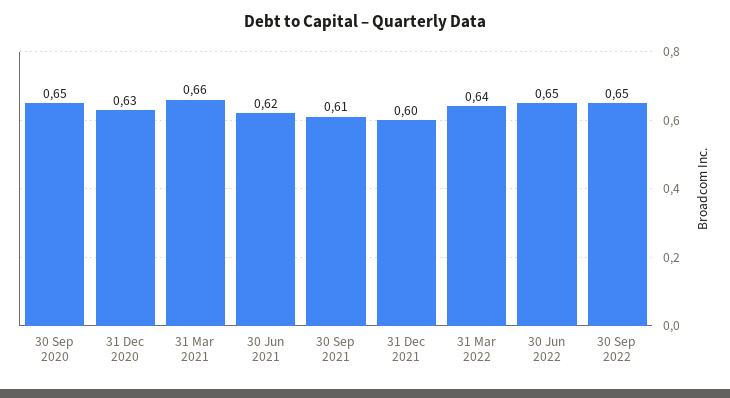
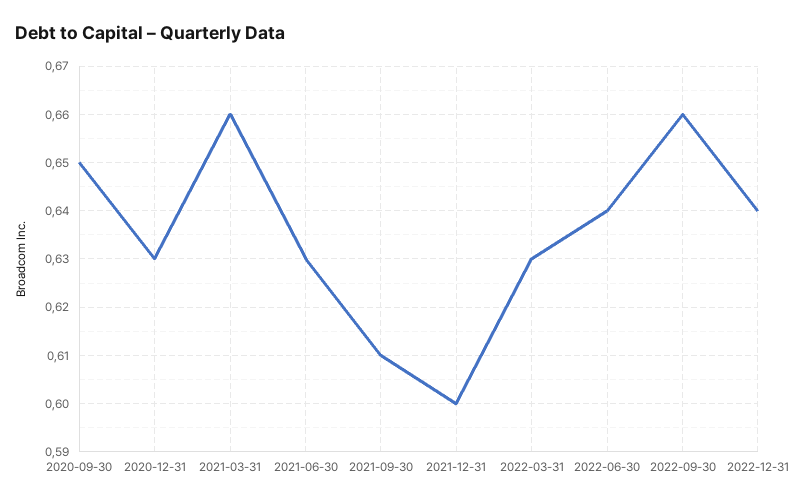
30 Jun 2021: 0.62 -> 0.63
31 Mar 2022: 0.64 -> 0.63
30 Jun 2022: 0.65 -> 0.64
30 Sep 2022: 0.65 -> 0.66
2022-12-31: none -> 0.64

